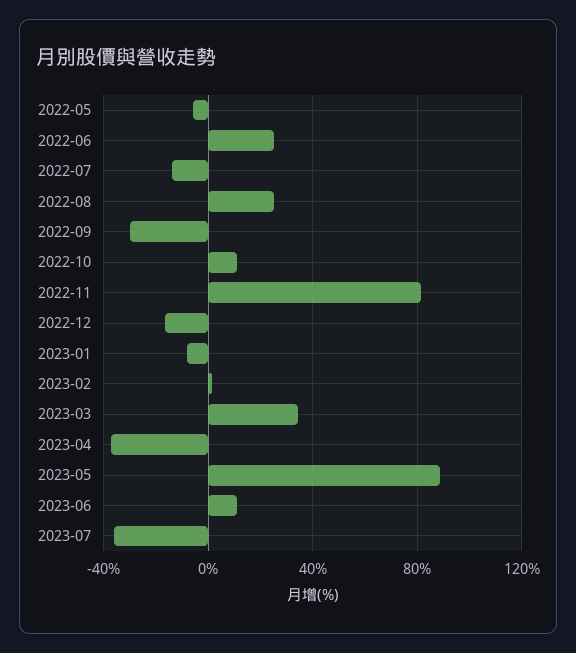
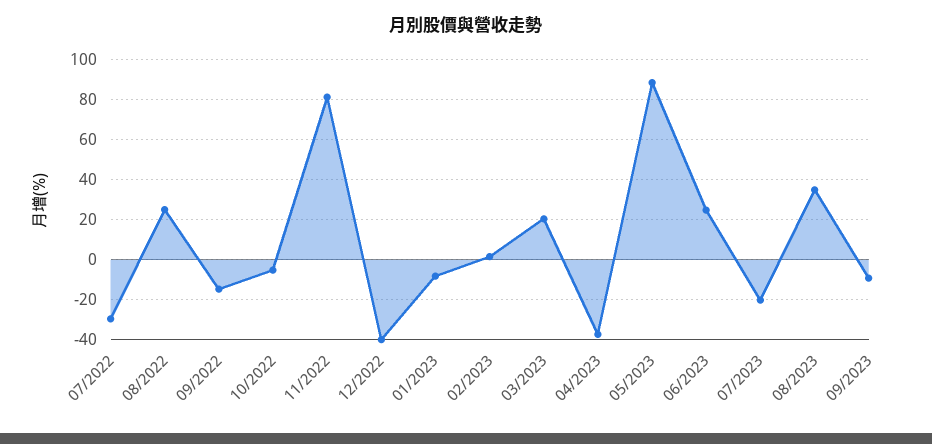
2022-05: -5 -> none
2022-06: 25 -> none
2022-07: -15 -> -30
2022-09: -30 -> -15
2022-10: 10 -> -5
2022-12: -15 -> -40
2023-03: 35 -> 20
2023-06: 10 -> 25
2023-07: -35 -> -20
08/2023: none -> 35
09/2023: none -> -10

